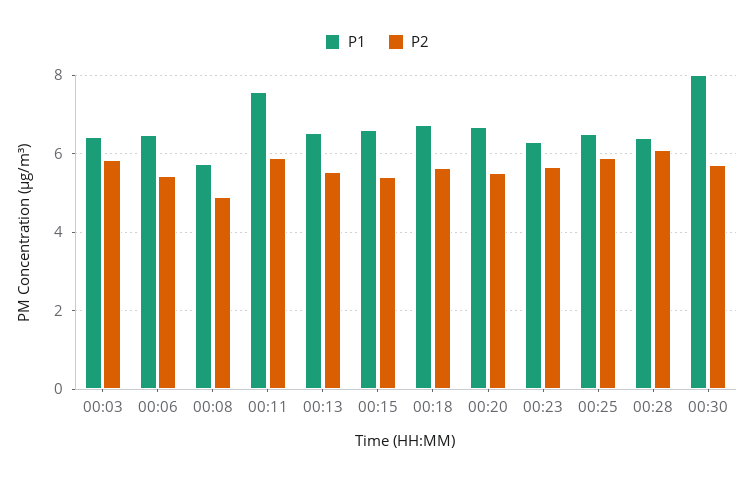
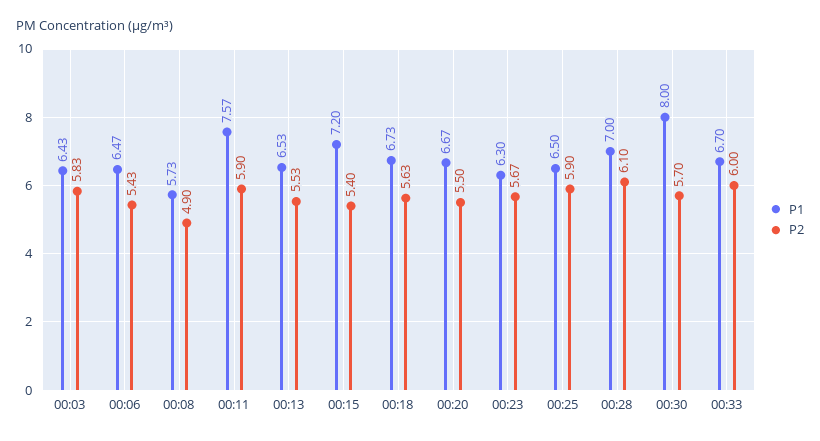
P1, 00:15: 6.6 -> 7.2
P1, 00:28: 6.4 -> 7
P1, 00:33: none -> 6.7
P2, 00:33: none -> 6

